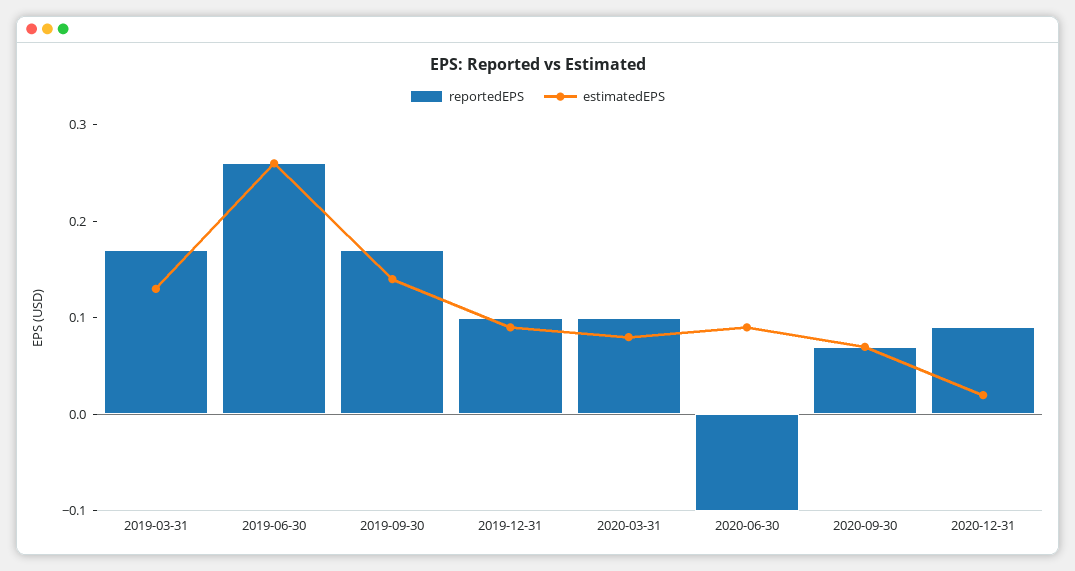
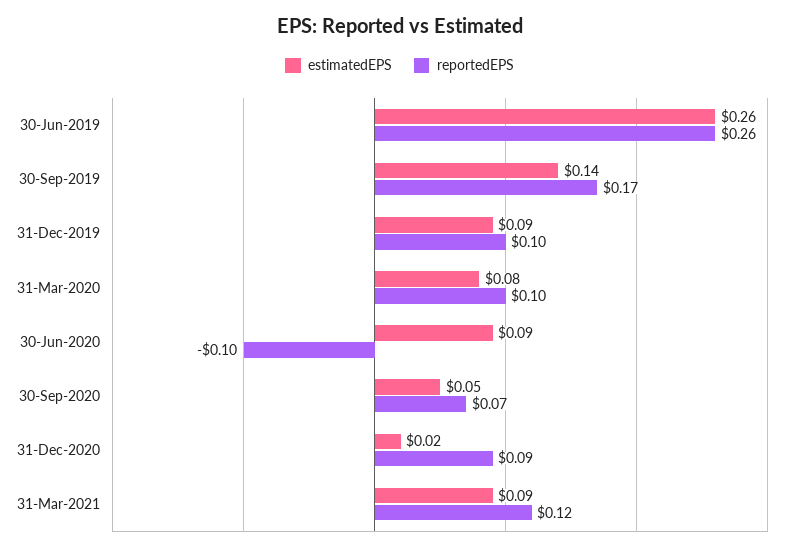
reportedEPS, 2019-03-31: 0.17 -> none
estimatedEPS, 2019-03-31: 0.13 -> none
estimatedEPS, 2020-09-30: 0.07 -> 0.05
estimatedEPS, 31-Mar-2021: none -> 0.09
reportedEPS, 31-Mar-2021: none -> 0.12

